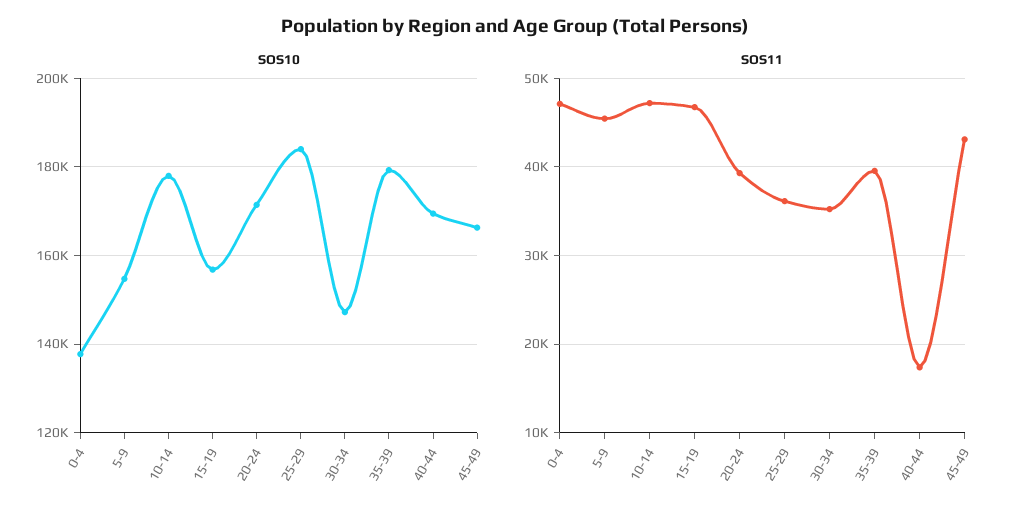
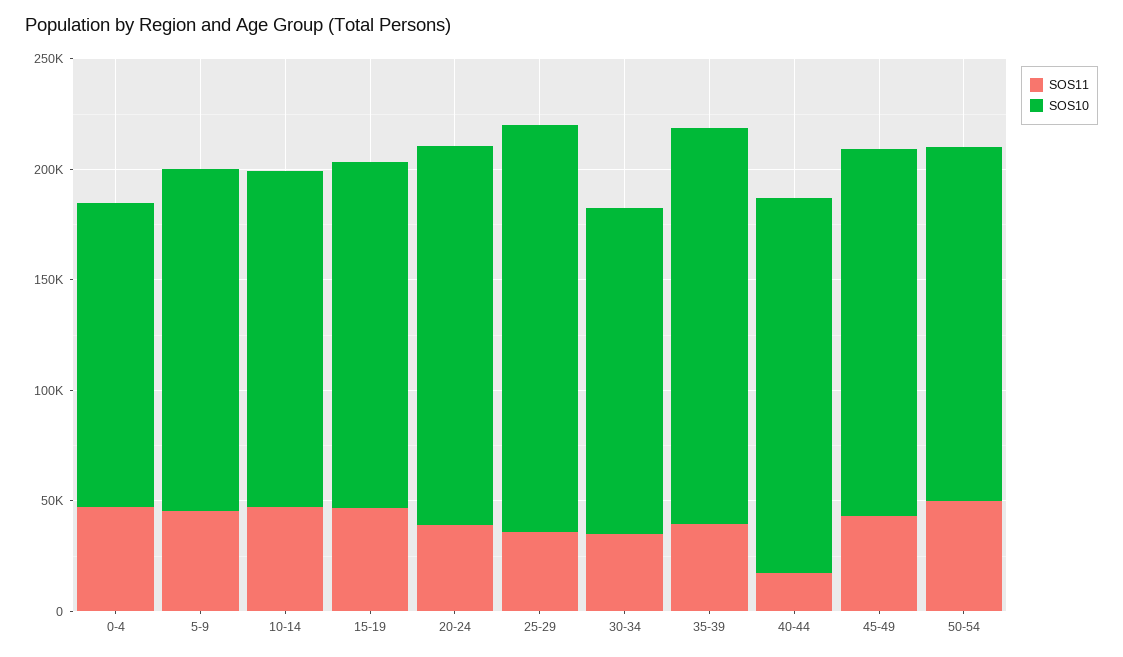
SOS10, 10-14: 178000 -> 150000
SOS11, 50-54: none -> 50000
SOS10, 50-54: none -> 160000

